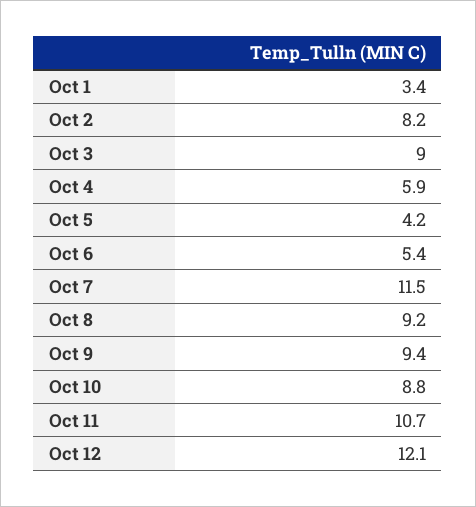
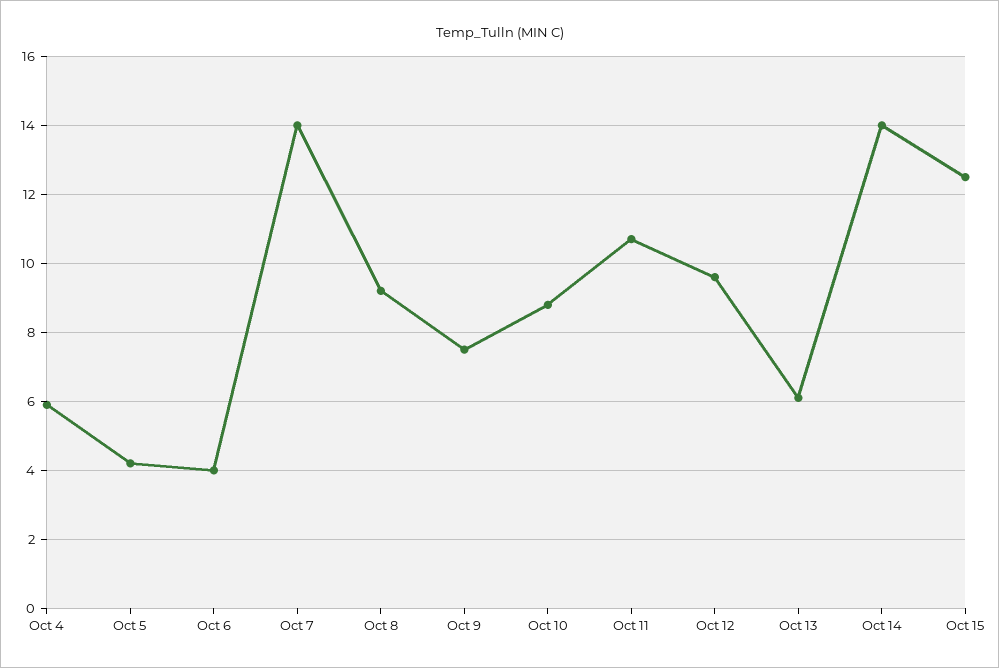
Oct 1: 3.4 -> none
Oct 2: 8.2 -> none
Oct 3: 9 -> none
Oct 6: 5.4 -> 4
Oct 7: 11.5 -> 14
Oct 9: 9.4 -> 7.5
Oct 12: 12.1 -> 9.5
Oct 13: none -> 6
Oct 14: none -> 14
Oct 15: none -> 12.5

